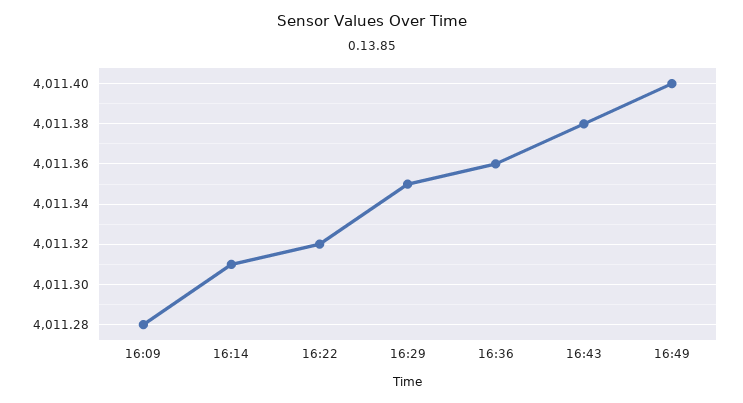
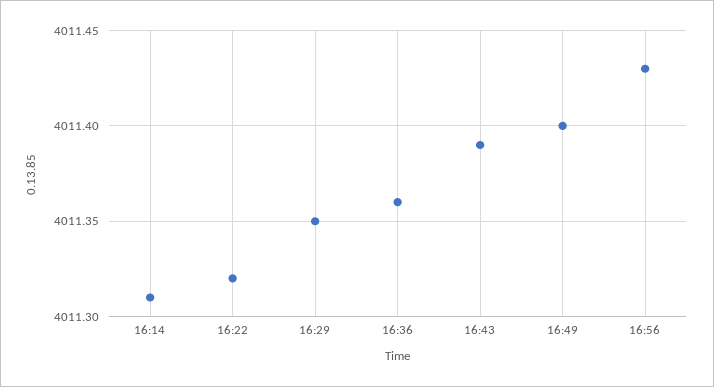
16:09: 4011.28 -> none
16:43: 4011.38 -> 4011.39
16:56: none -> 4011.43

